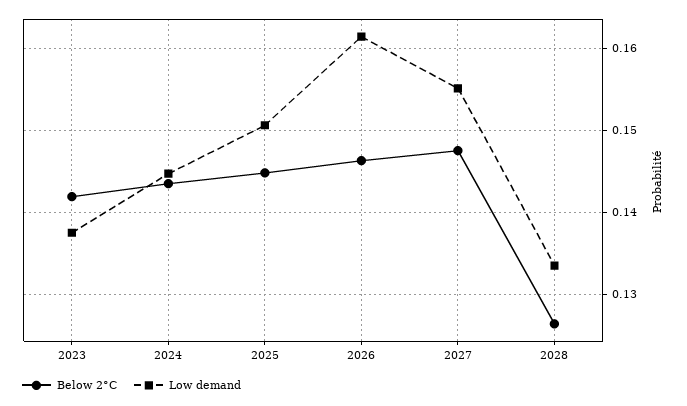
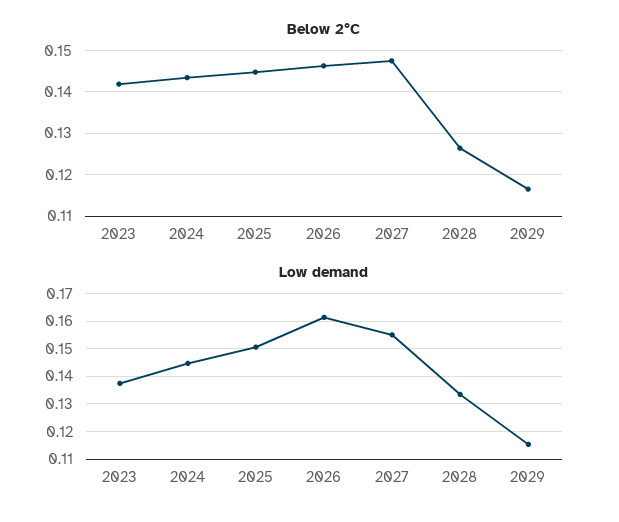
Below 2°C, 2029: none -> 0.116
Low demand, 2029: none -> 0.115

